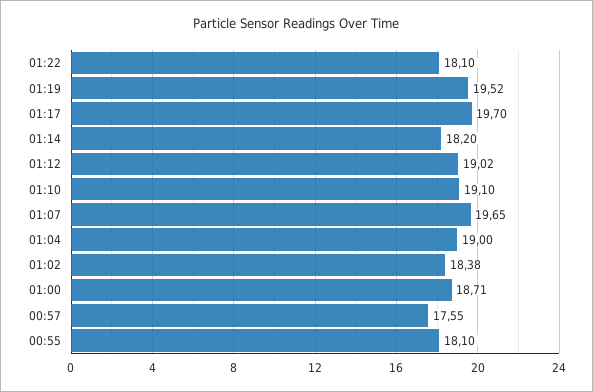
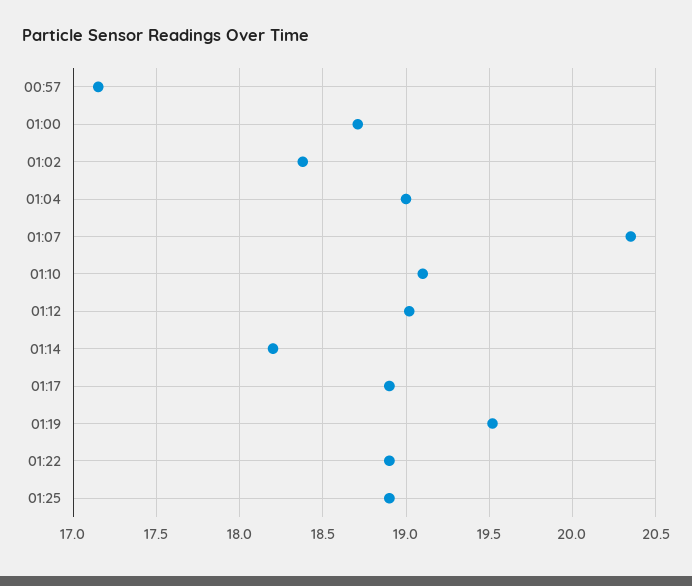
01:22: 18.1 -> 18.9
01:17: 19.7 -> 18.9
01:07: 19.65 -> 20.35
00:57: 17.55 -> 17.15
00:55: 18.1 -> none
01:25: none -> 18.9

